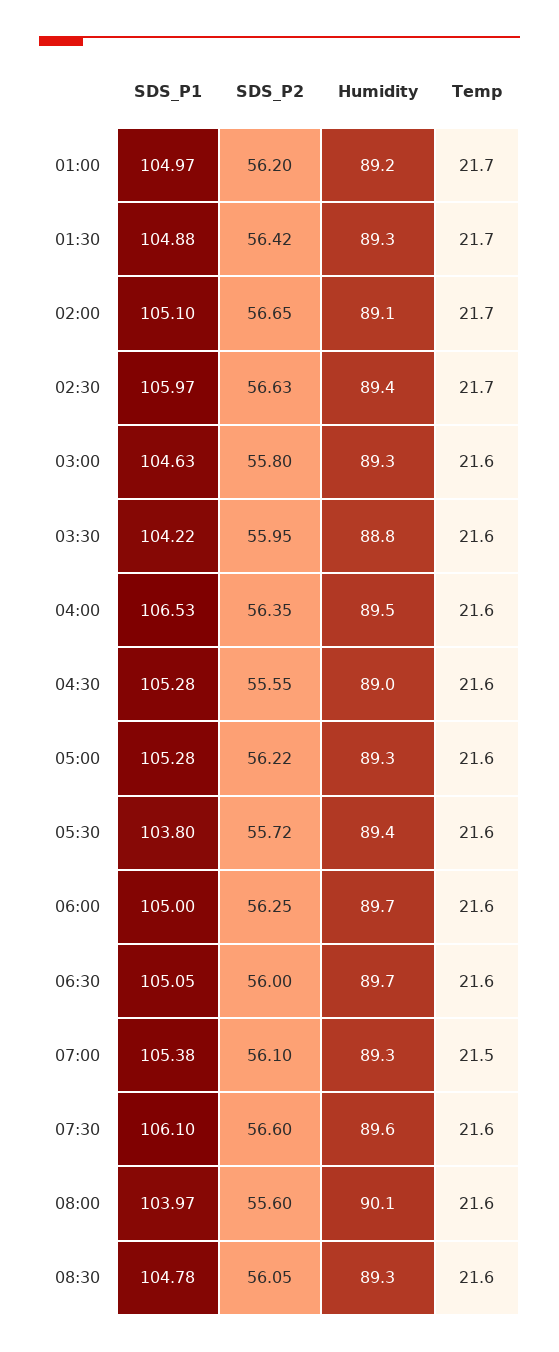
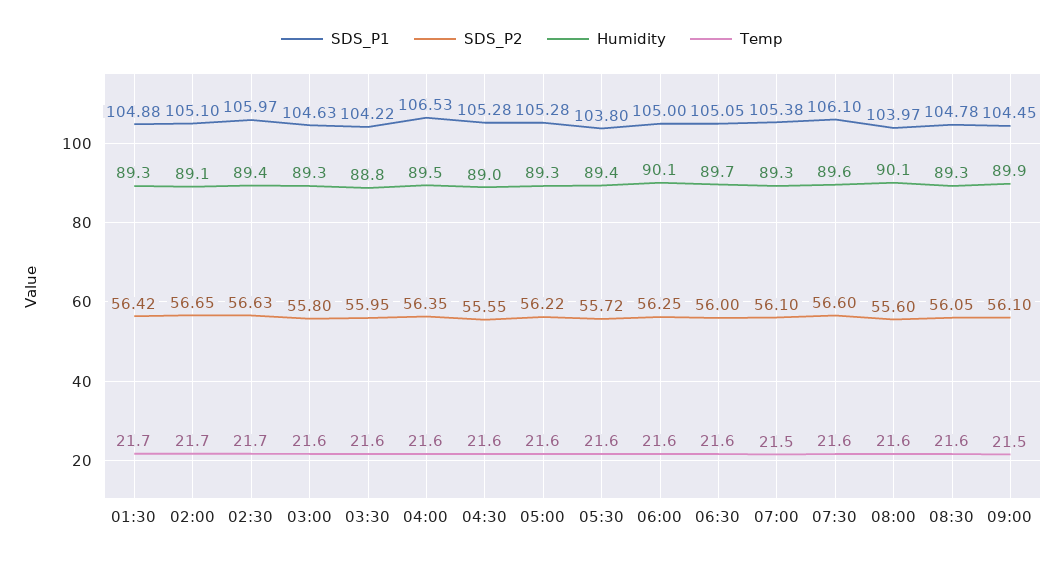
SDS_P1, 01:00: 104.97 -> none
SDS_P2, 01:00: 56.2 -> none
Humidity, 01:00: 89.2 -> none
Temp, 01:00: 21.7 -> none
Humidity, 06:00: 89.7 -> 90.1
SDS_P1, 09:00: none -> 104.45
SDS_P2, 09:00: none -> 56.1
Humidity, 09:00: none -> 89.9
Temp, 09:00: none -> 21.5

